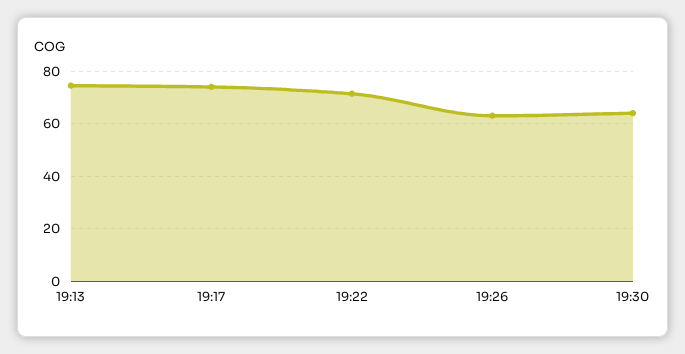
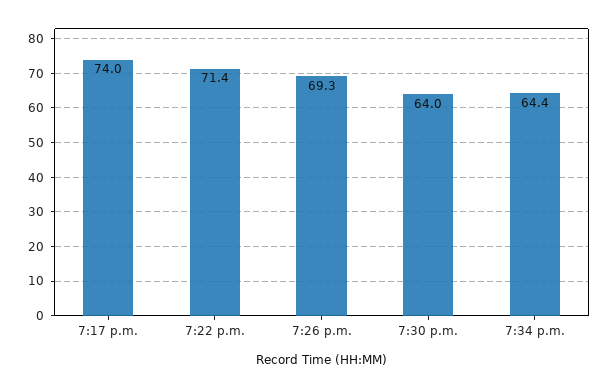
19:13: 75 -> none
19:26: 62.5 -> 69.3
7:34 p.m.: none -> 64.4

